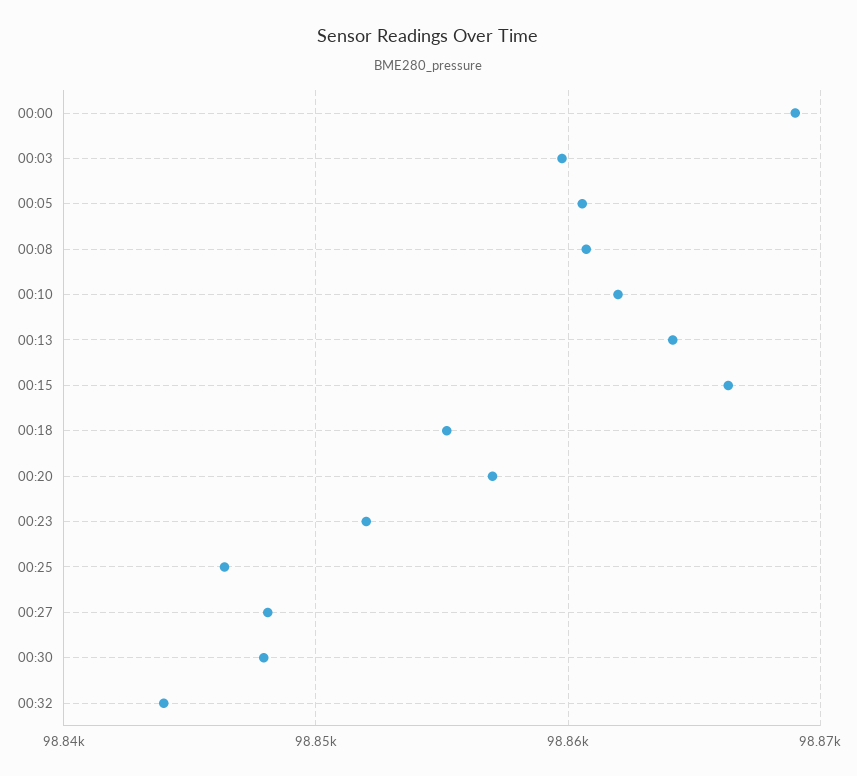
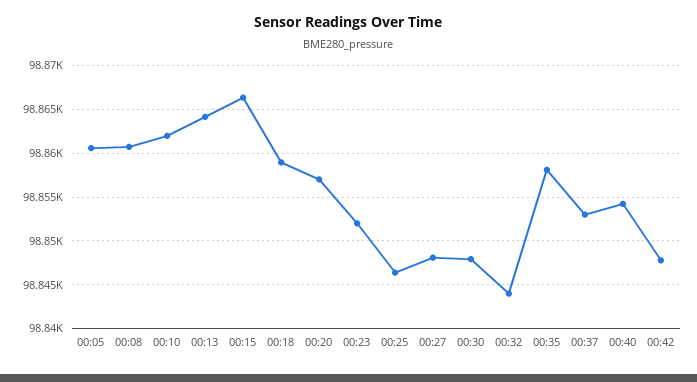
00:00: 98869 -> none
00:03: 98860 -> none
00:18: 98855 -> 98859
00:35: none -> 98858
00:37: none -> 98853
00:40: none -> 98854
00:42: none -> 98848

